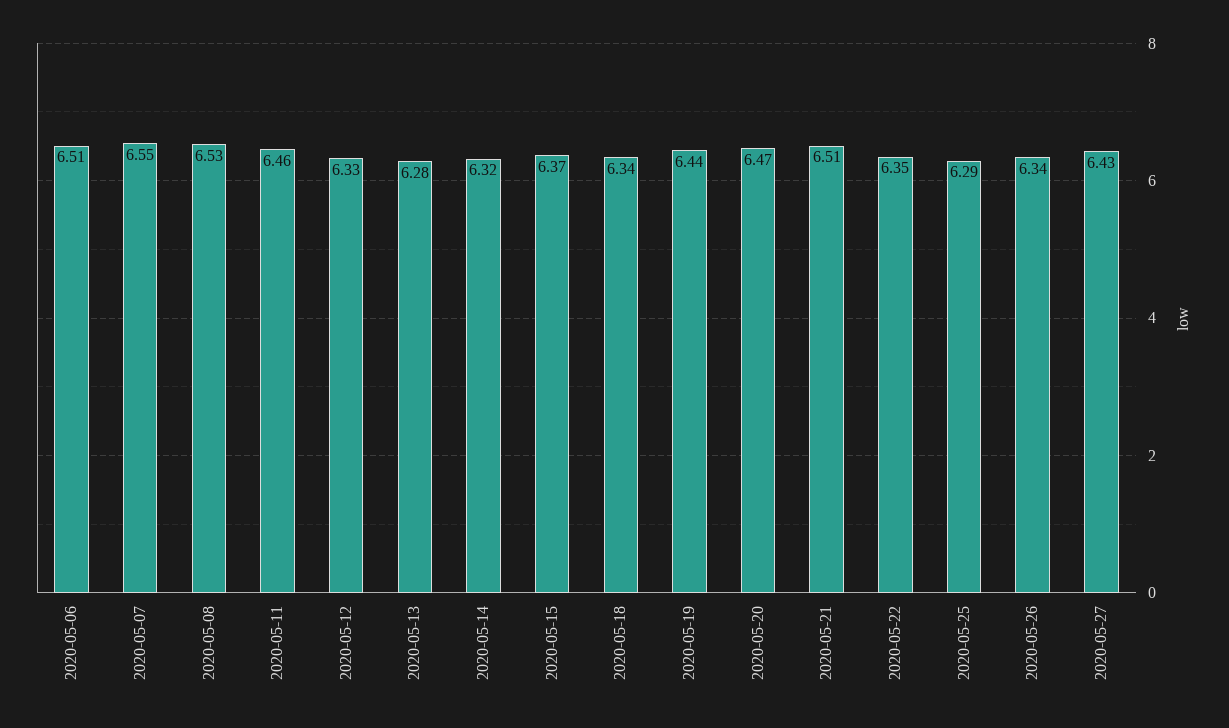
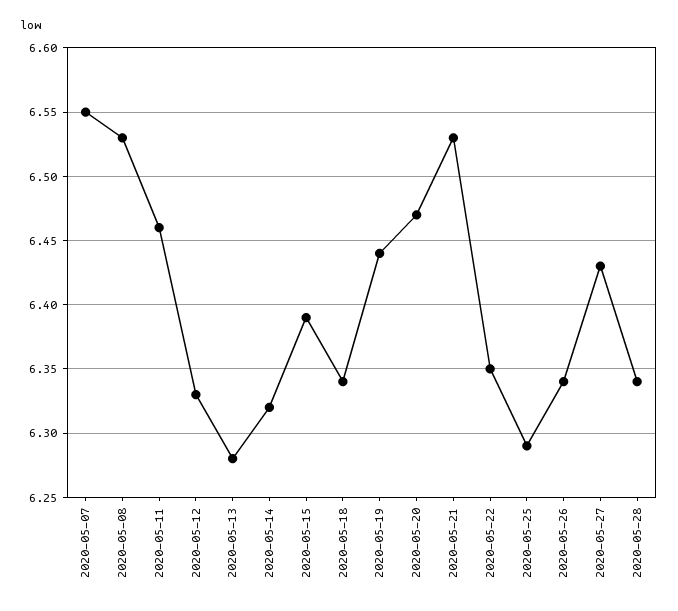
2020-05-06: 6.51 -> none
2020-05-15: 6.37 -> 6.39
2020-05-21: 6.51 -> 6.53
2020-05-28: none -> 6.34

